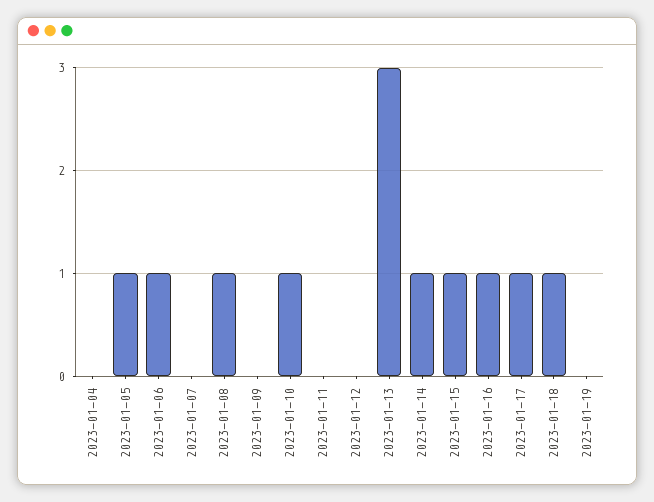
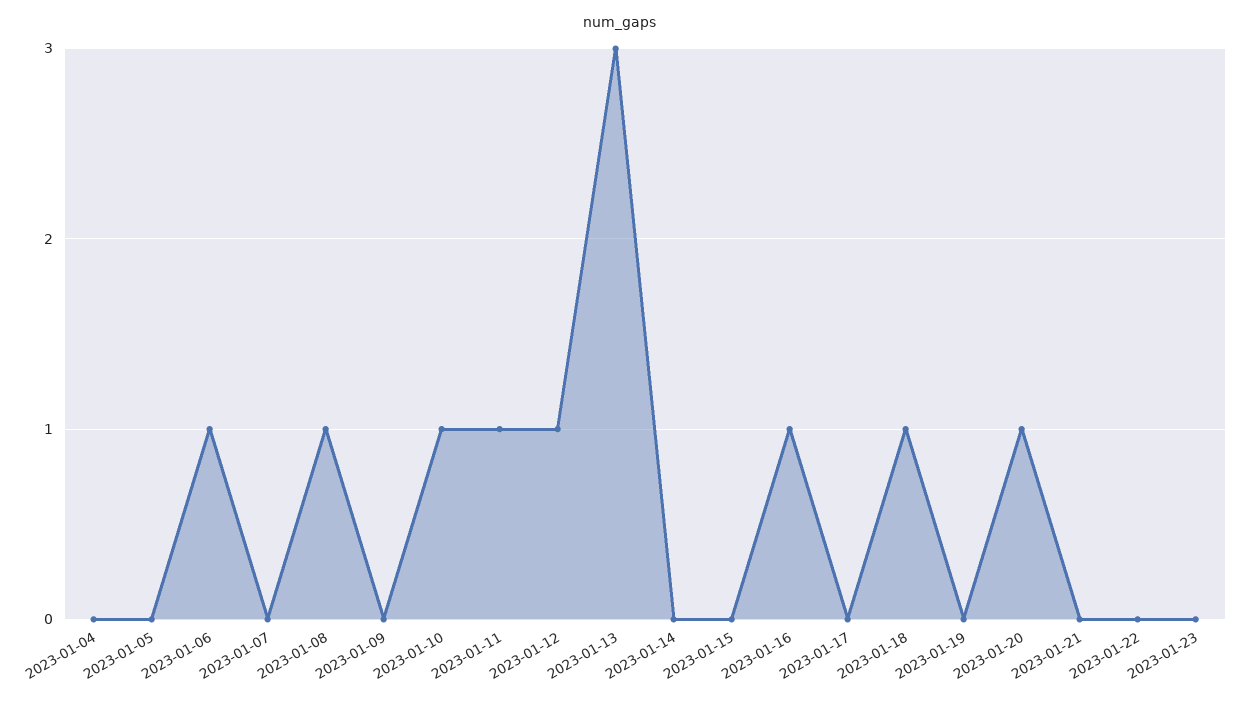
2023-01-05: 1 -> 0
2023-01-11: 0 -> 1
2023-01-12: 0 -> 1
2023-01-14: 1 -> 0
2023-01-15: 1 -> 0
2023-01-17: 1 -> 0
2023-01-20: none -> 1
2023-01-21: none -> 0
2023-01-22: none -> 0
2023-01-23: none -> 0

